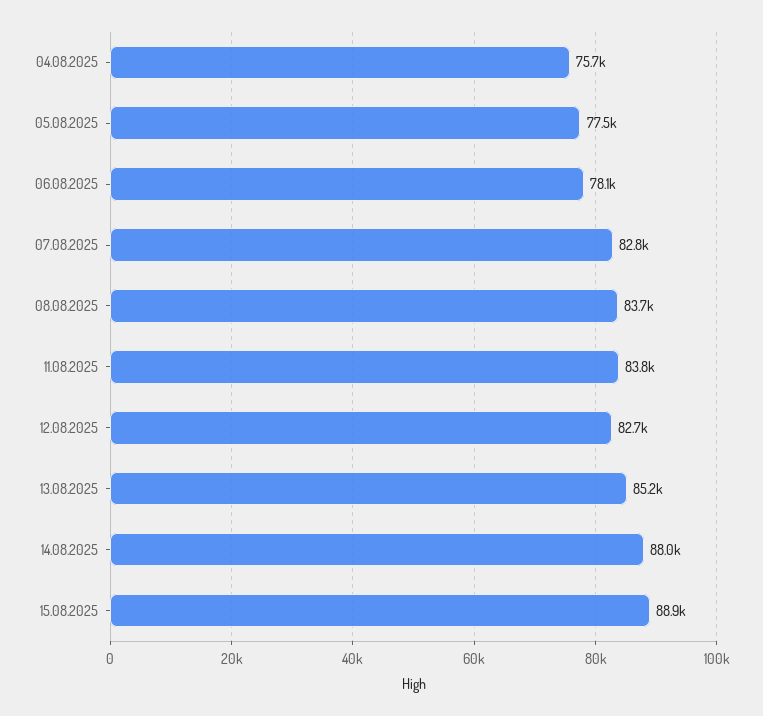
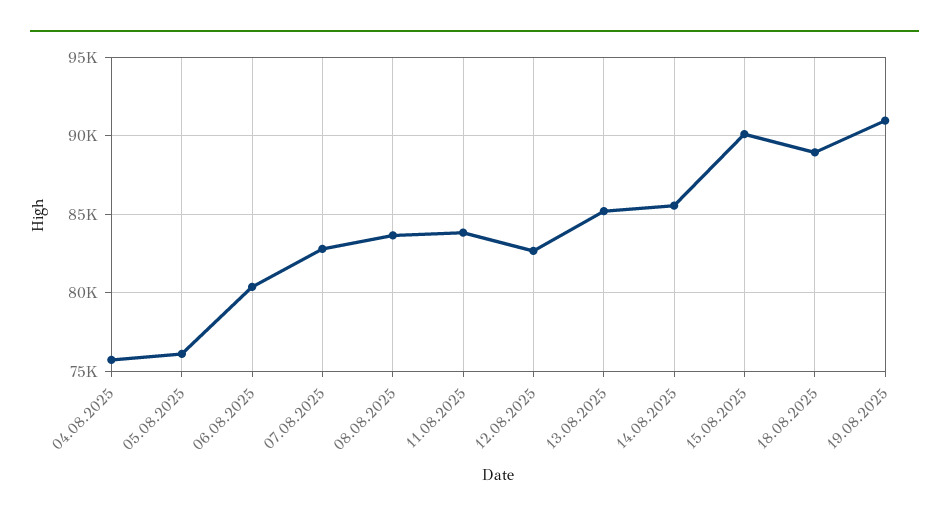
05.08.2025: 77500 -> 76000
06.08.2025: 78100 -> 80500
14.08.2025: 88000 -> 85500
15.08.2025: 88900 -> 90000
18.08.2025: none -> 89000
19.08.2025: none -> 91000

